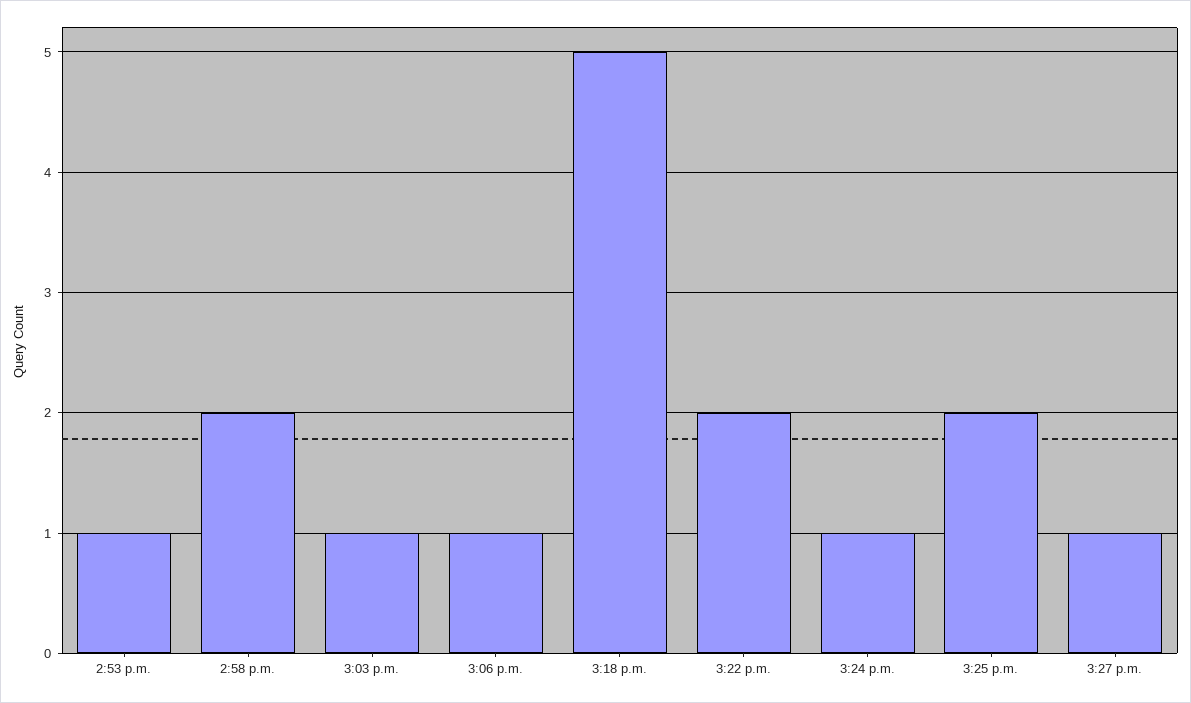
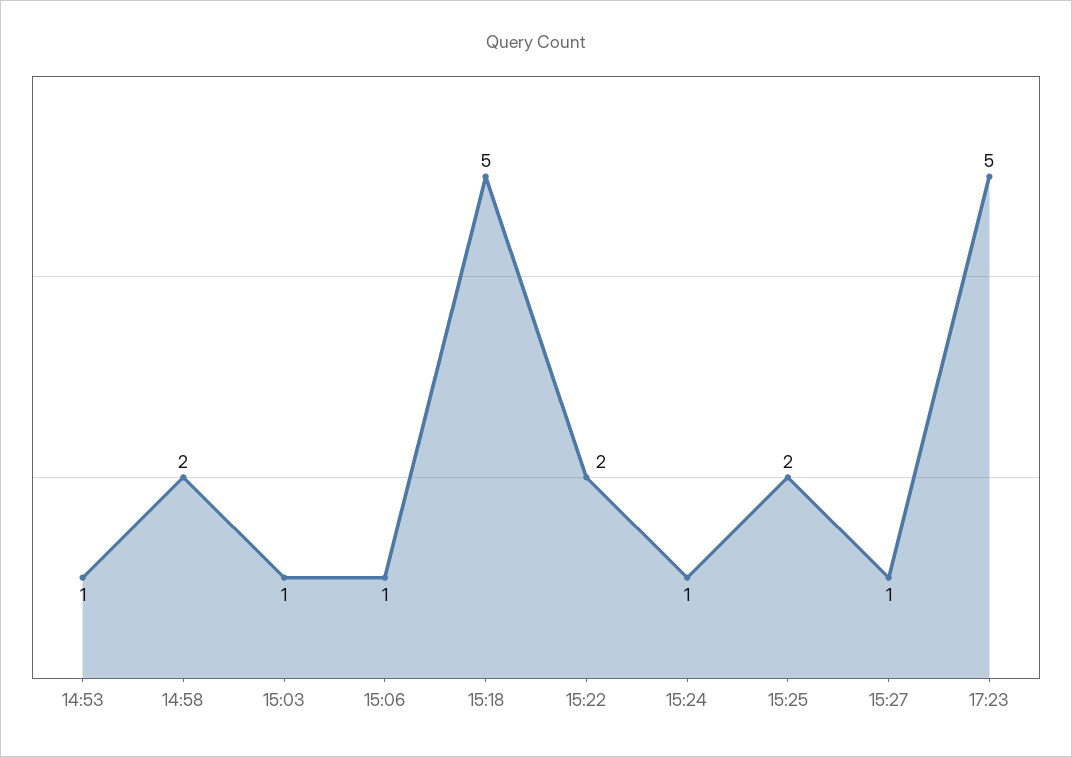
17:23: none -> 5

